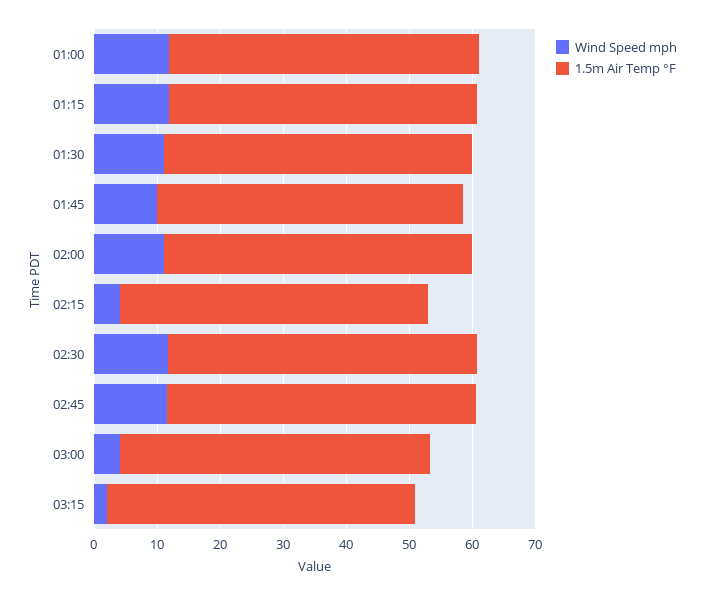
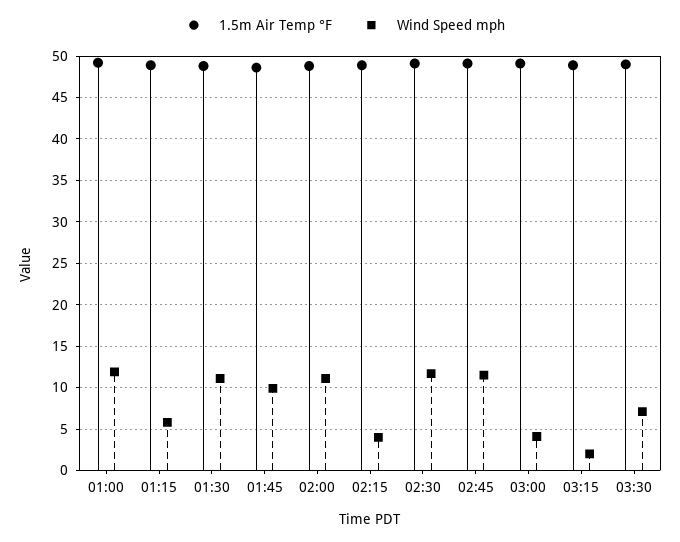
Wind Speed mph, 01:15: 12 -> 6
1.5m Air Temp °F, 03:30: none -> 49
Wind Speed mph, 03:30: none -> 7

